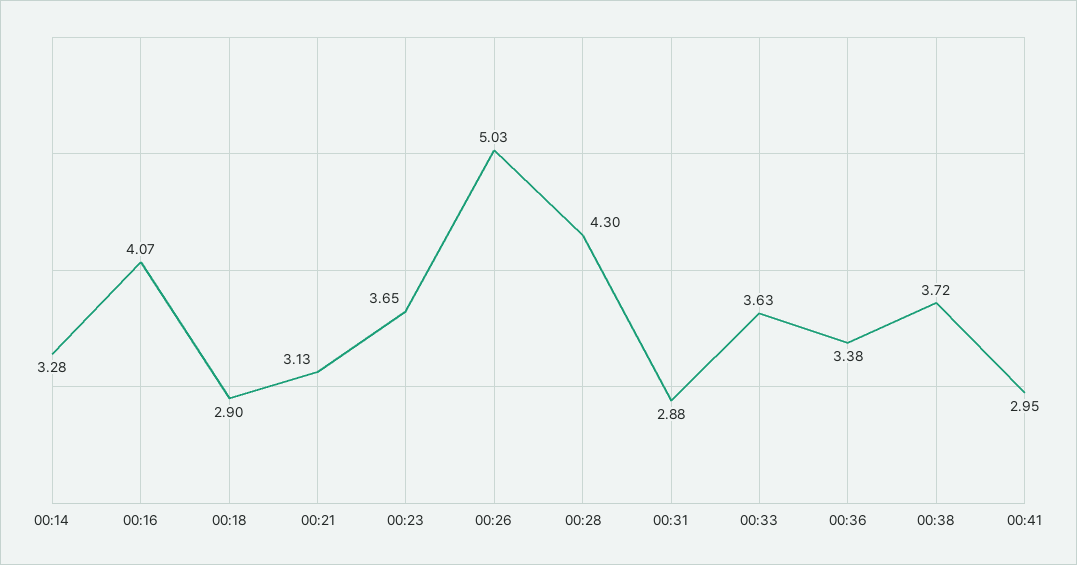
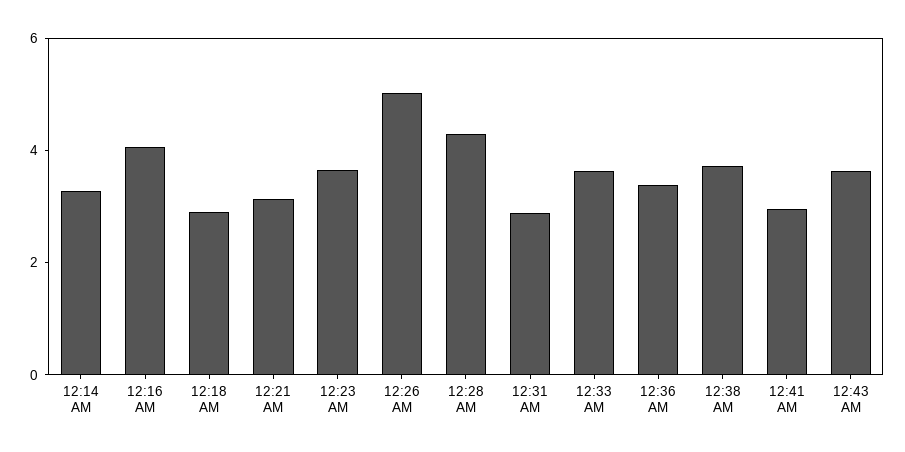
12:43 AM: none -> 3.5

